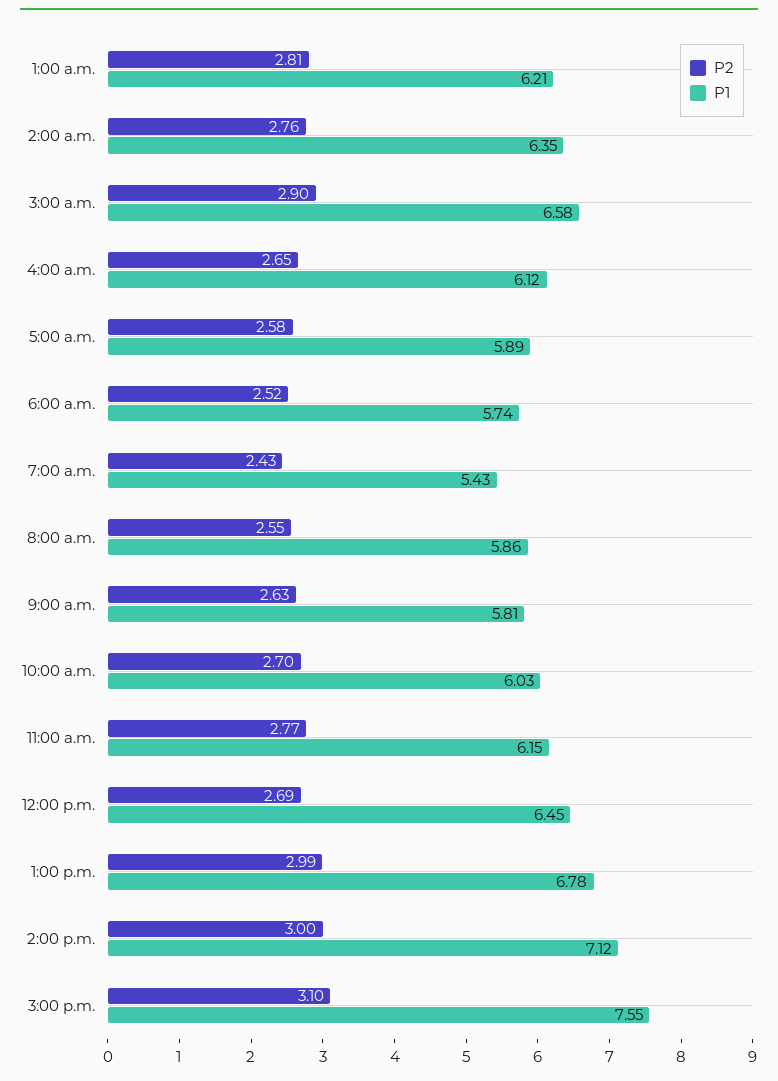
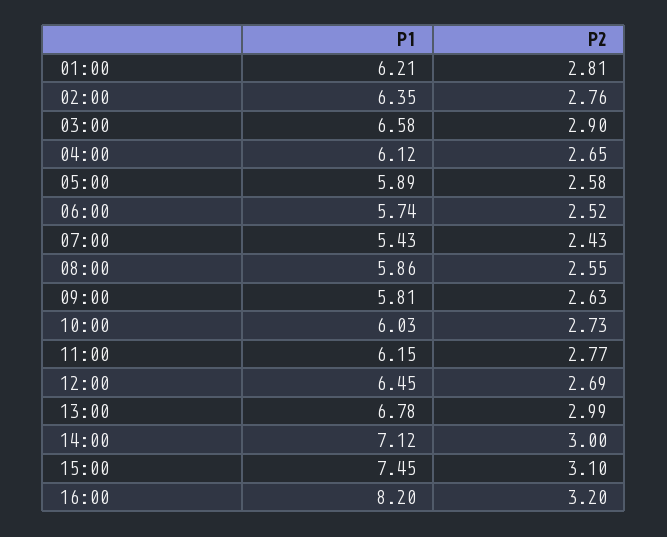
P2, 10:00 a.m.: 2.7 -> 2.73
P1, 3:00 p.m.: 7.55 -> 7.45
P1, 16:00: none -> 8.2
P2, 16:00: none -> 3.2

